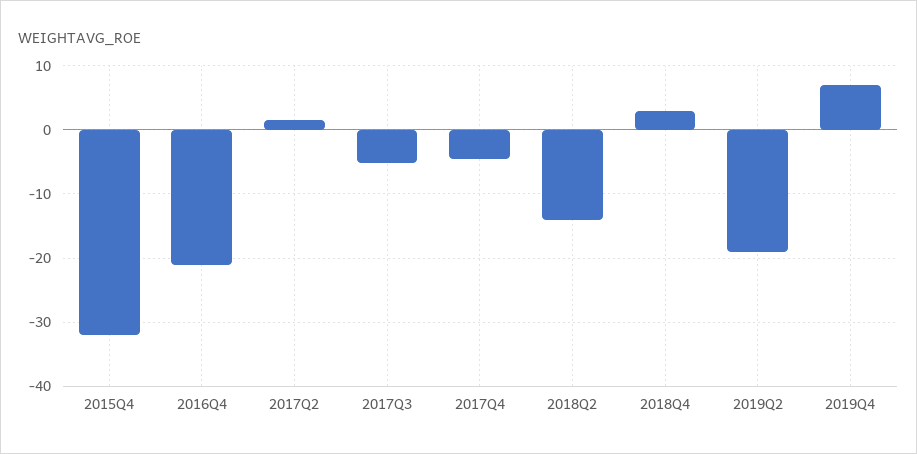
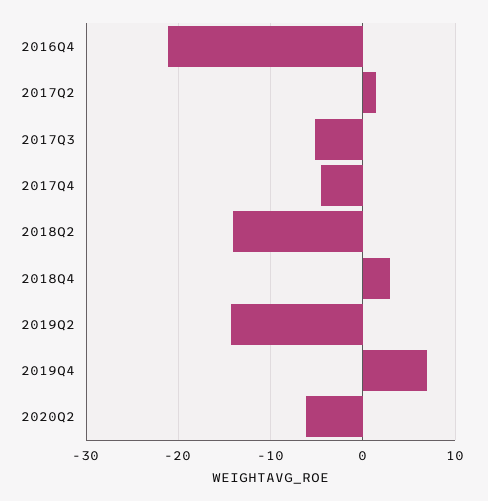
2015Q4: -32 -> none
2019Q2: -19 -> -14
2020Q2: none -> -6

